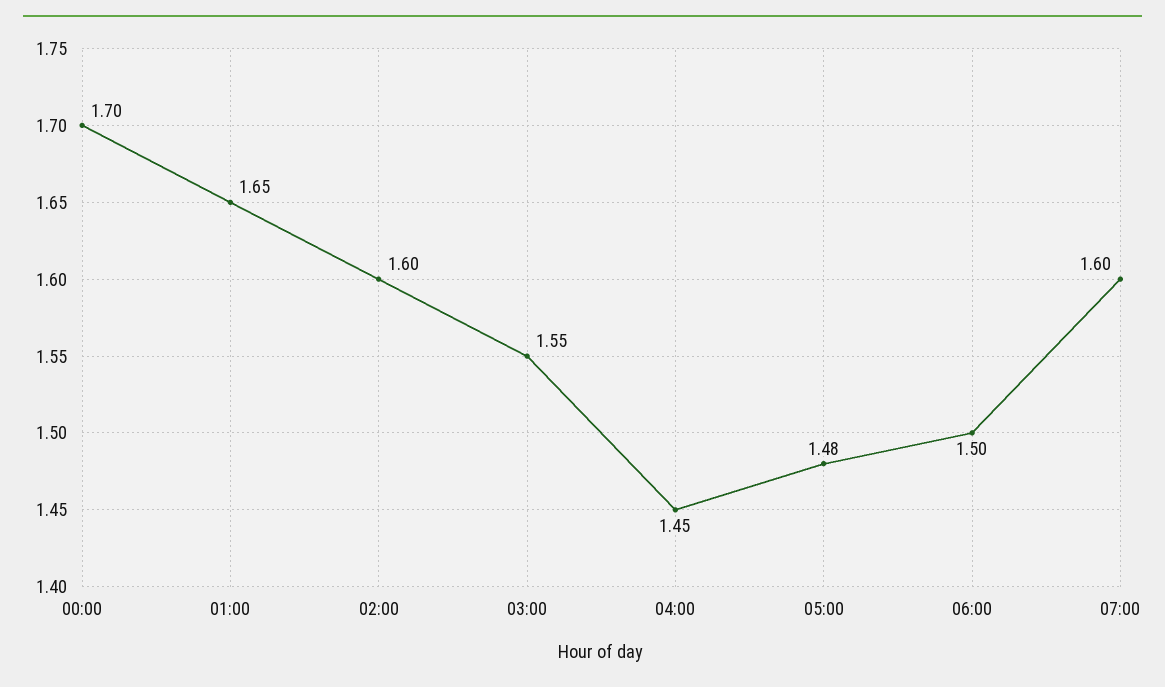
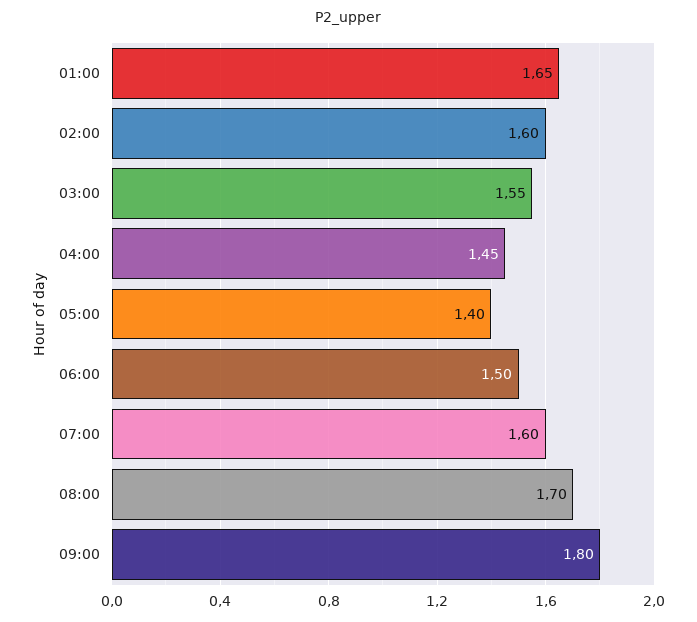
00:00: 1.7 -> none
05:00: 1.48 -> 1.4
08:00: none -> 1.7
09:00: none -> 1.8

